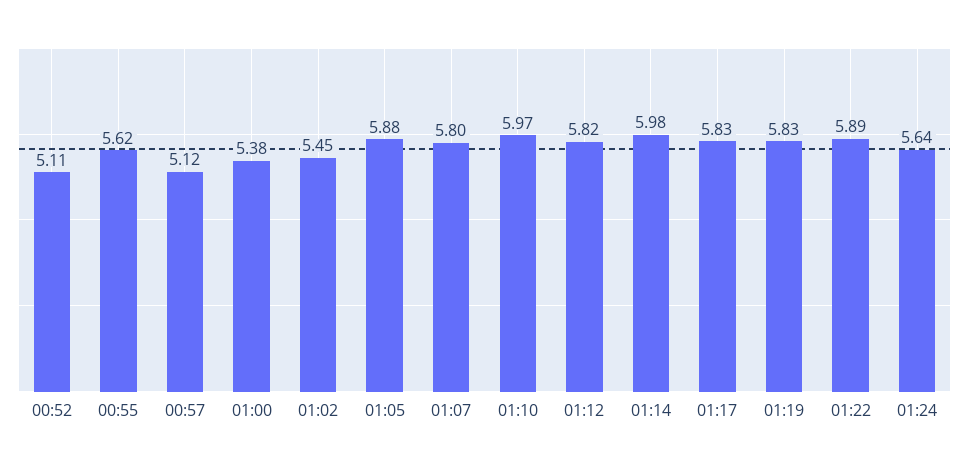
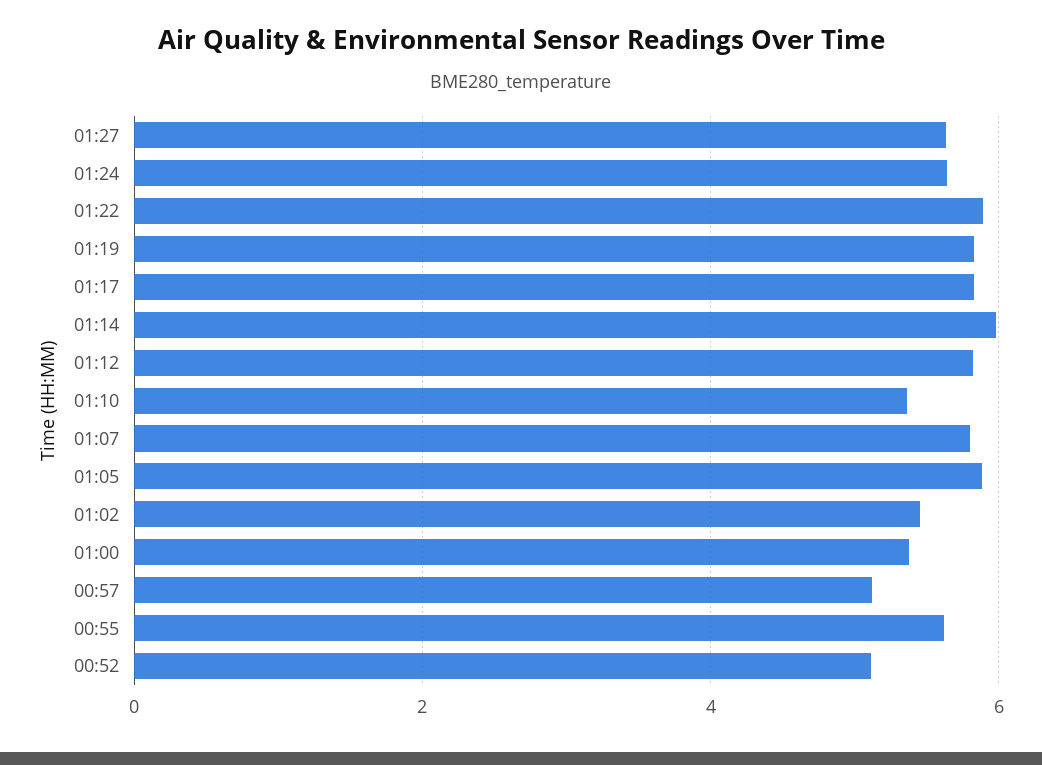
01:10: 5.97 -> 5.4
01:27: none -> 5.6

